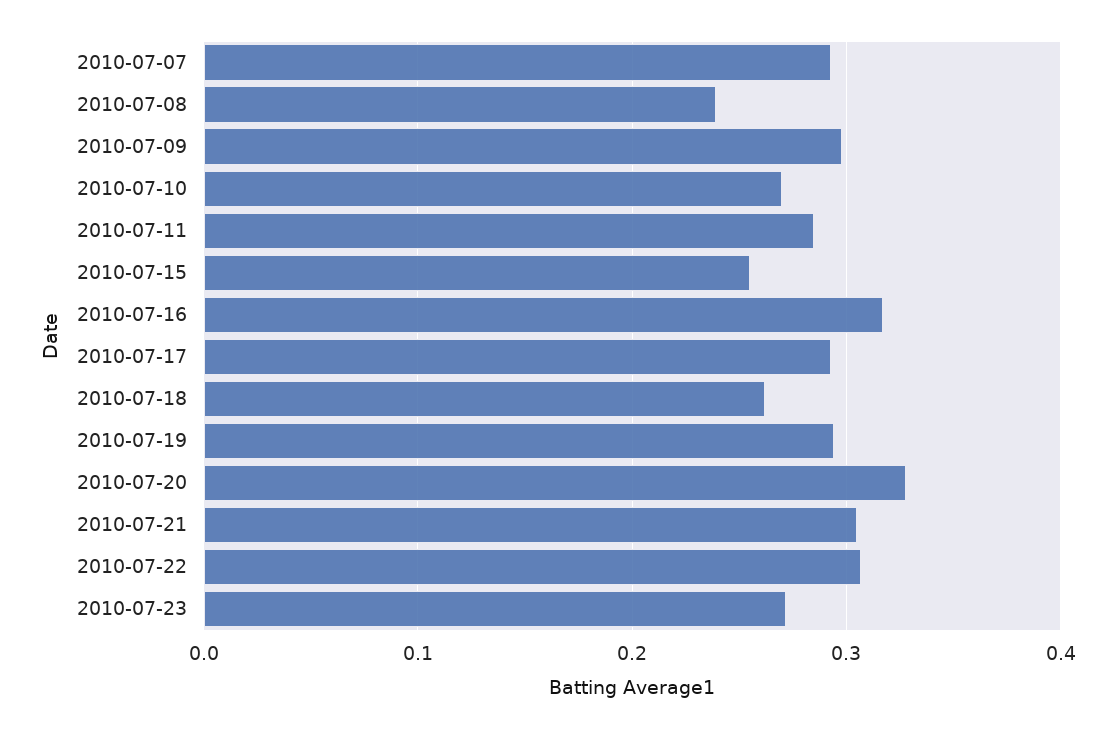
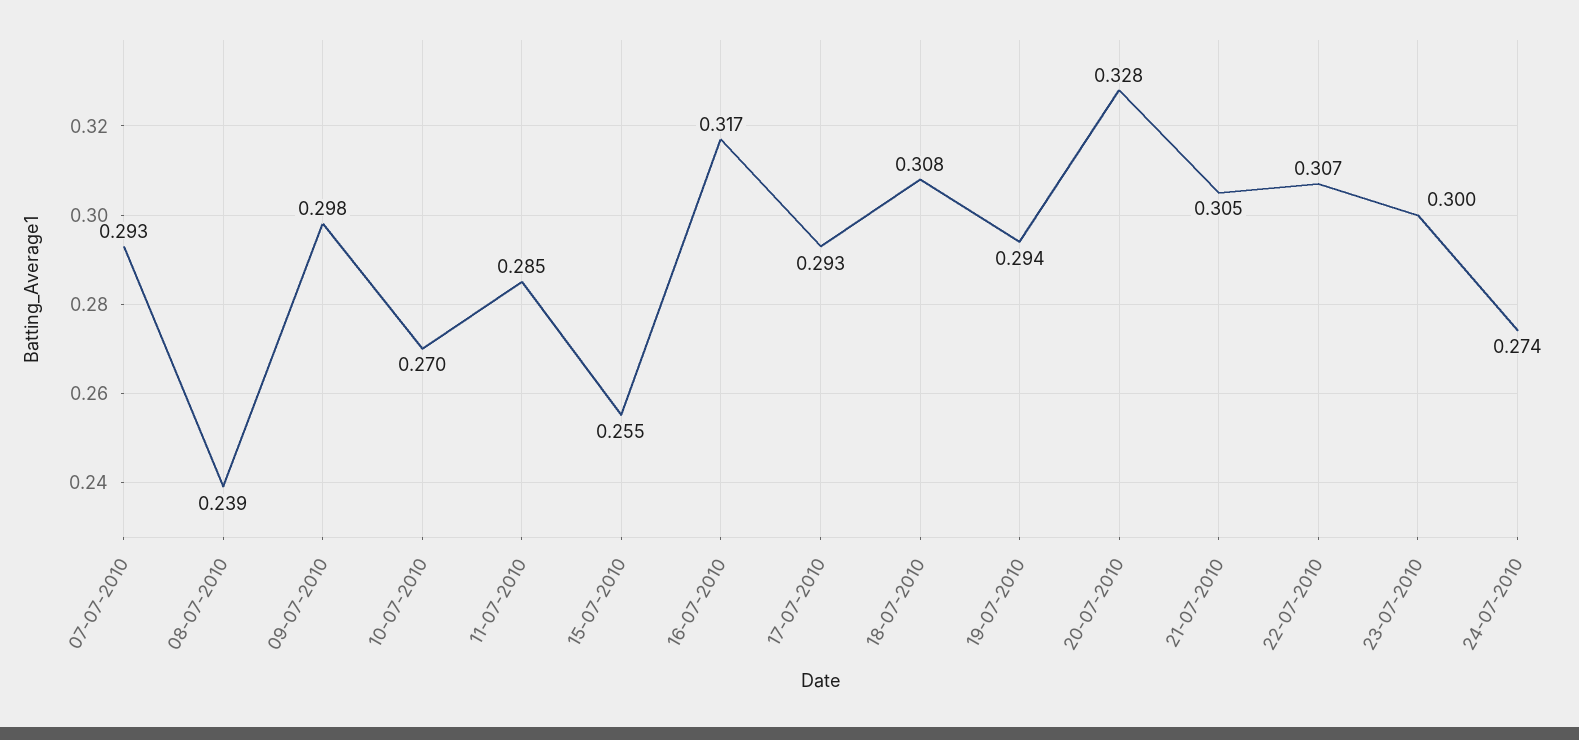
2010-07-18: 0.26 -> 0.308
2010-07-23: 0.27 -> 0.3
24-07-2010: none -> 0.274

